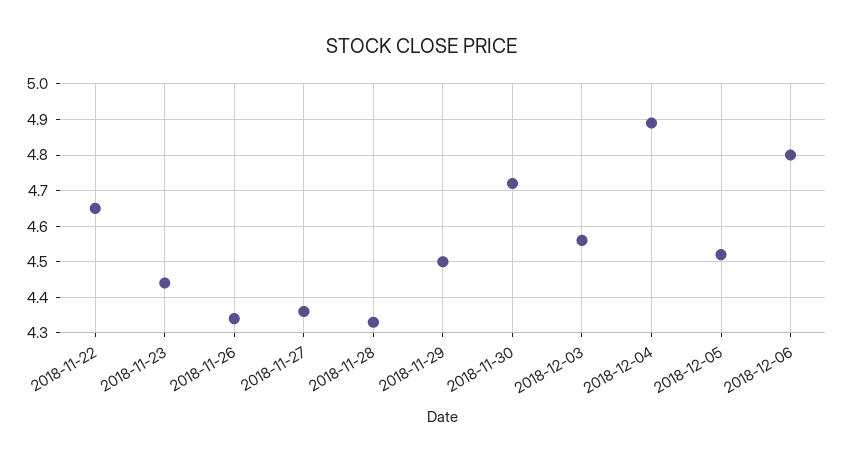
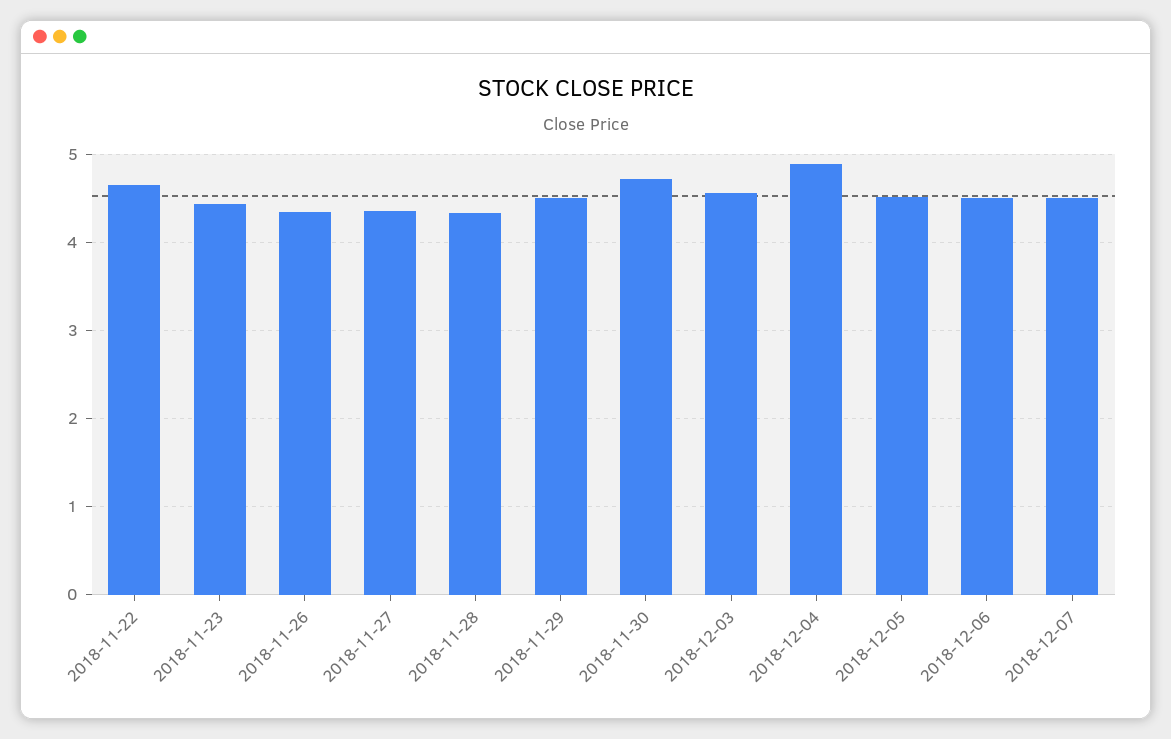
2018-12-06: 4.8 -> 4.5
2018-12-07: none -> 4.5

